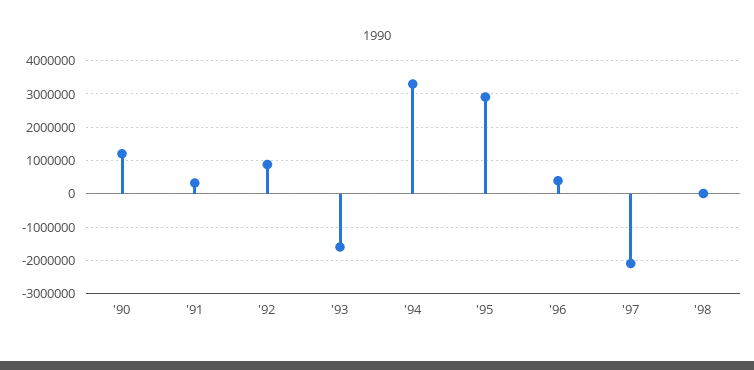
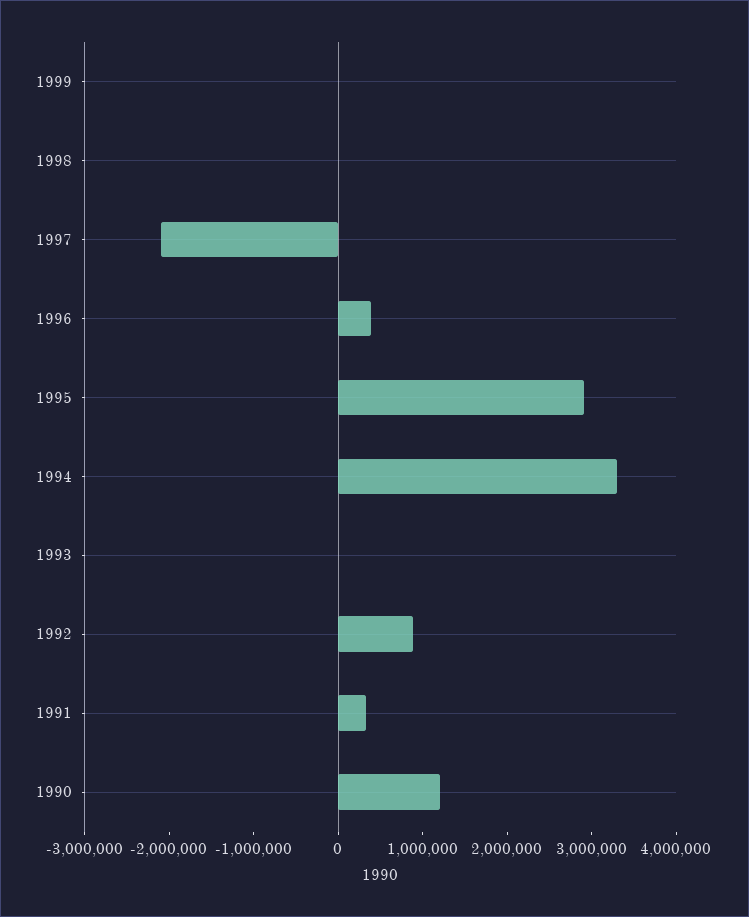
'93: -1600000 -> 0
1999: none -> 0

